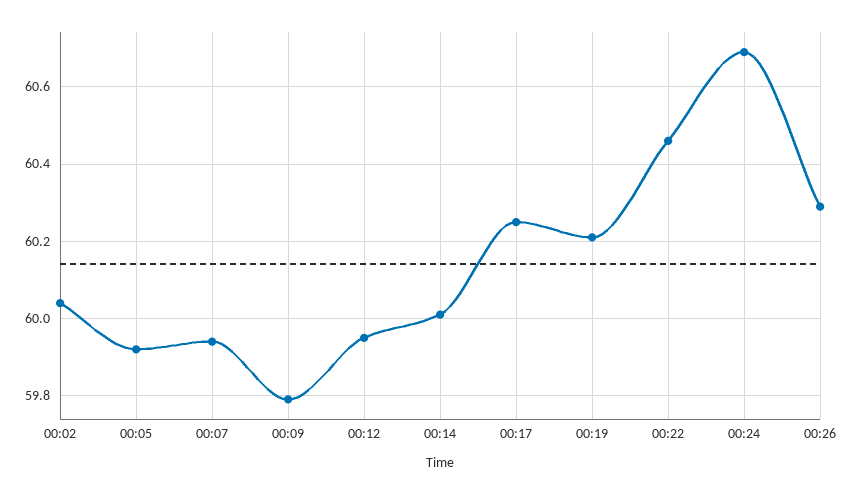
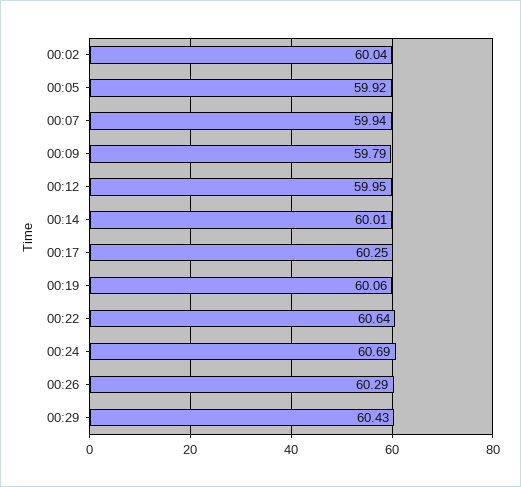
00:19: 60.2 -> 60.06
00:22: 60.45 -> 60.64
00:29: none -> 60.43

